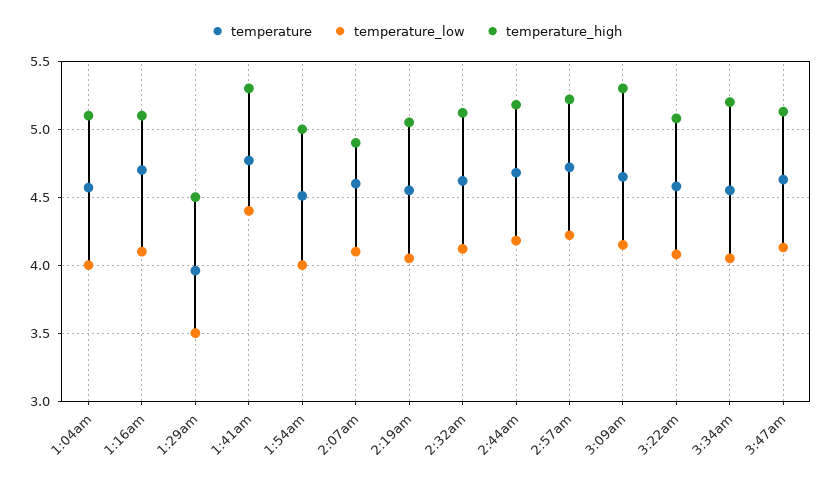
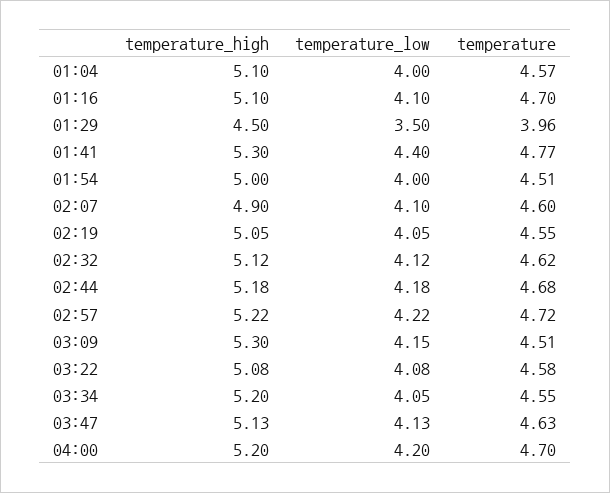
temperature, 3:09am: 4.65 -> 4.51
temperature_high, 04:00: none -> 5.2
temperature_low, 04:00: none -> 4.2
temperature, 04:00: none -> 4.7

